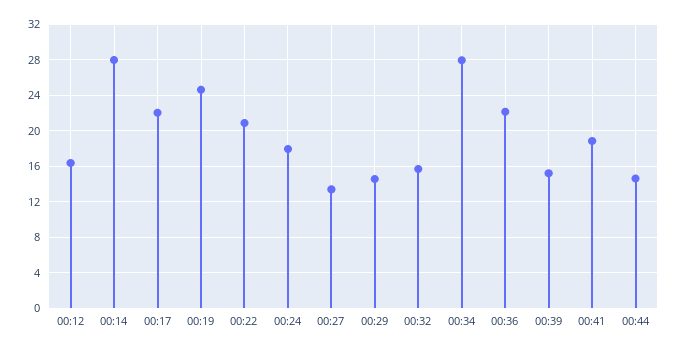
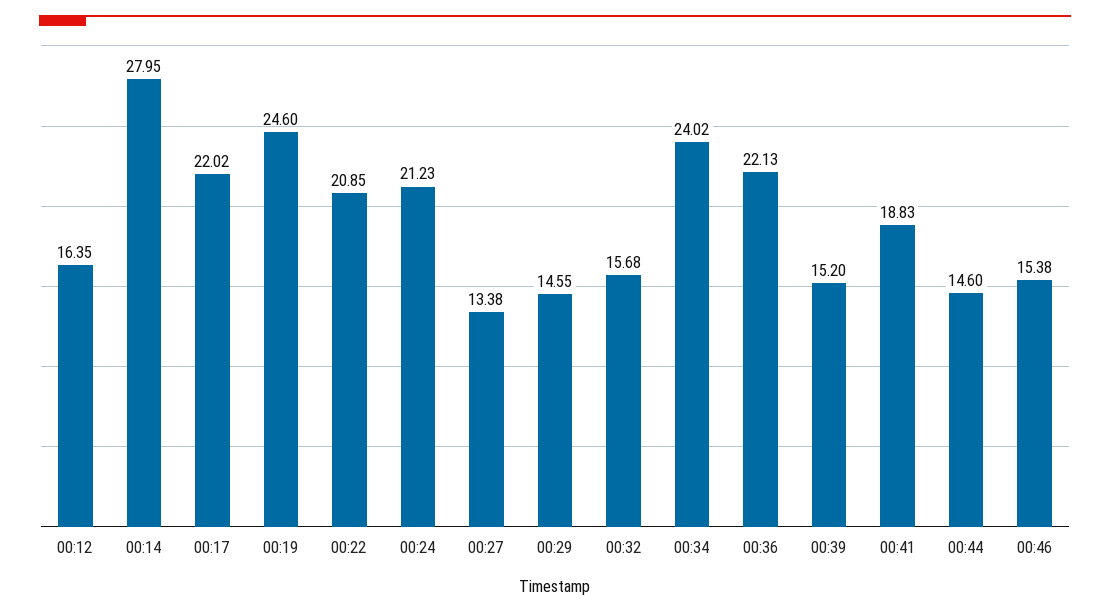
00:24: 18 -> 21.23
00:34: 28 -> 24.02
00:46: none -> 15.38

